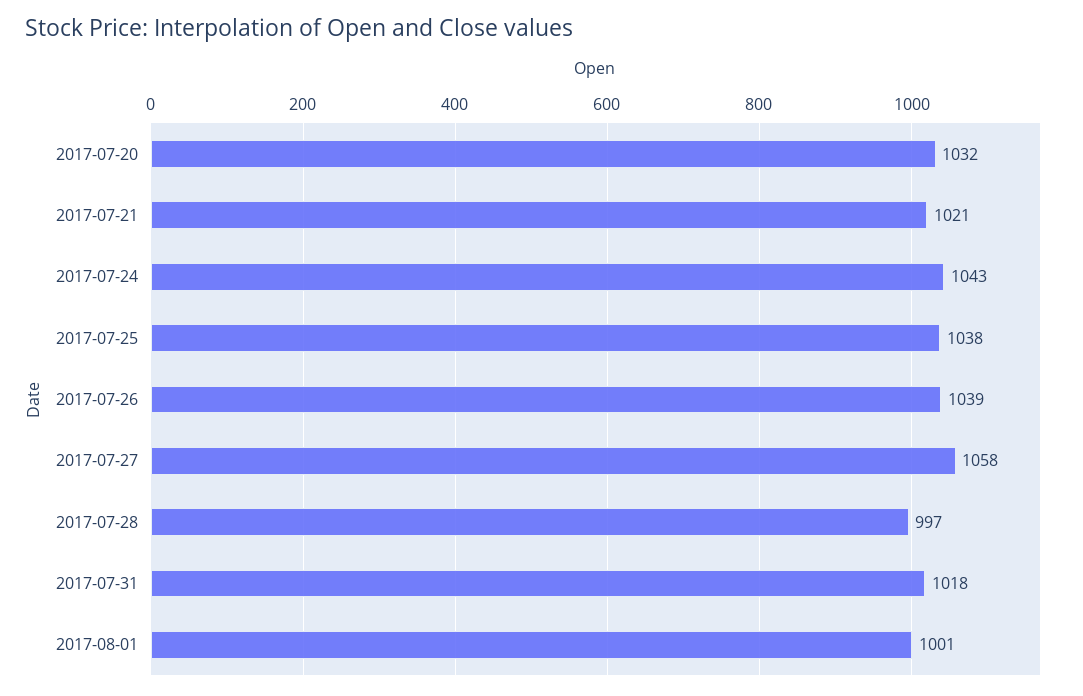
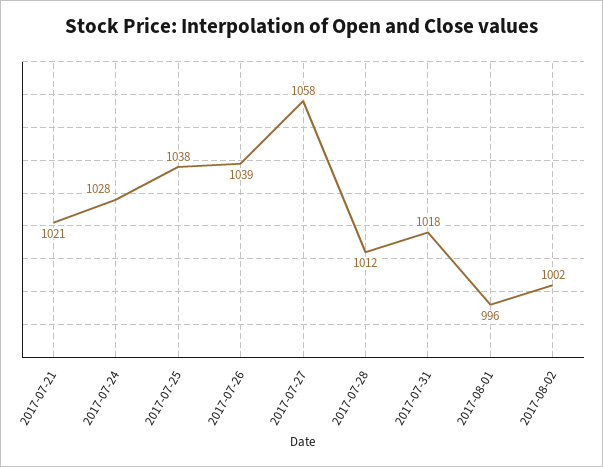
2017-07-20: 1032 -> none
2017-07-24: 1043 -> 1028
2017-07-28: 997 -> 1012
2017-08-01: 1001 -> 996
2017-08-02: none -> 1002

